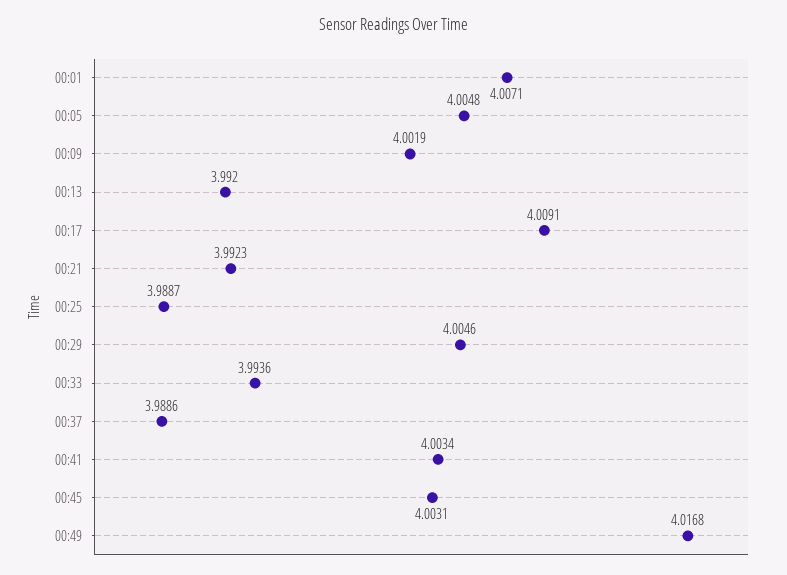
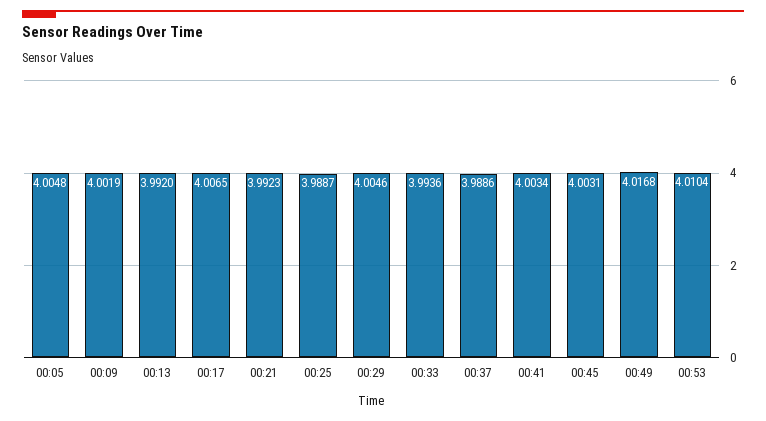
00:01: 4.0071 -> none
00:17: 4.0091 -> 4.0065
00:53: none -> 4.0104

